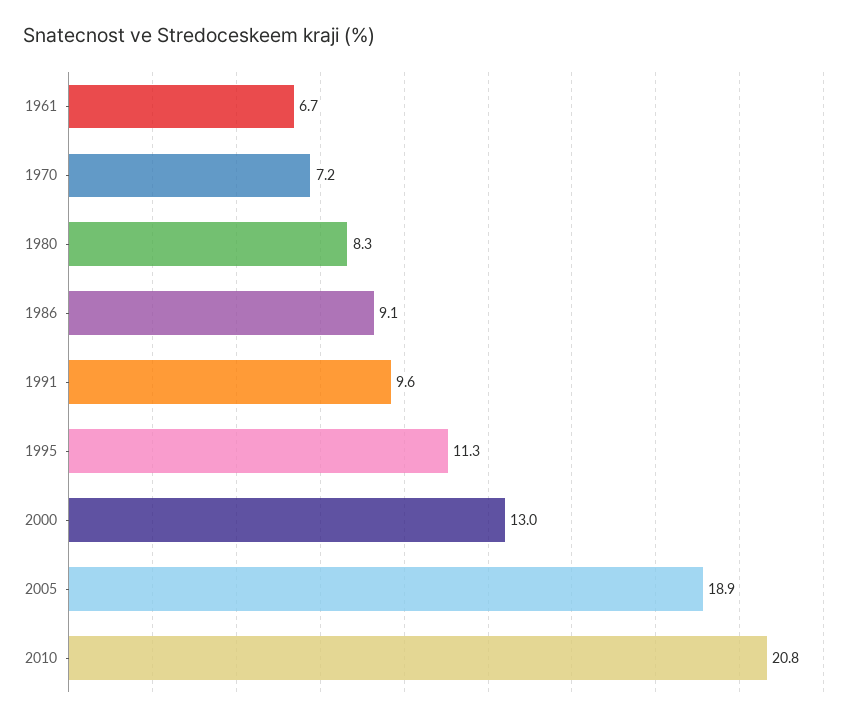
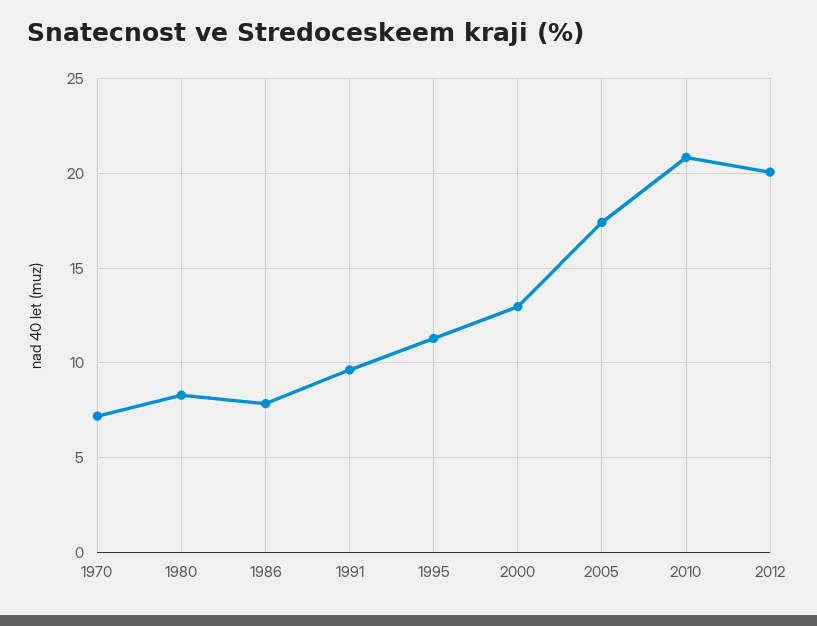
1961: 6.7 -> none
1986: 9.1 -> 8
2005: 18.9 -> 17.5
2012: none -> 20

